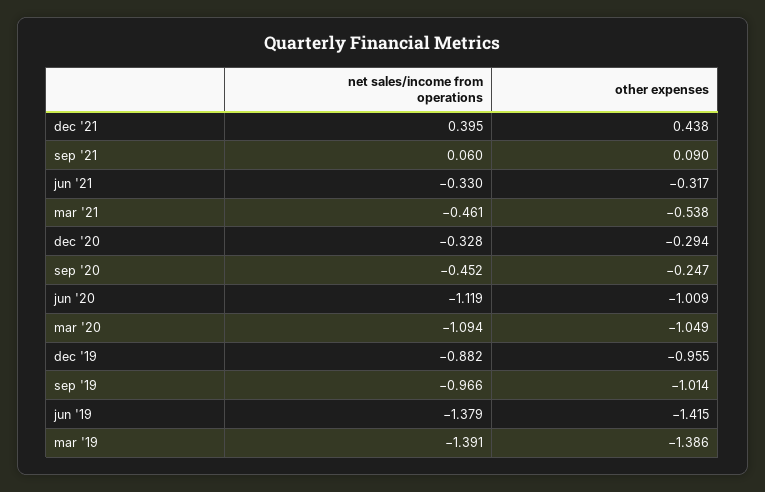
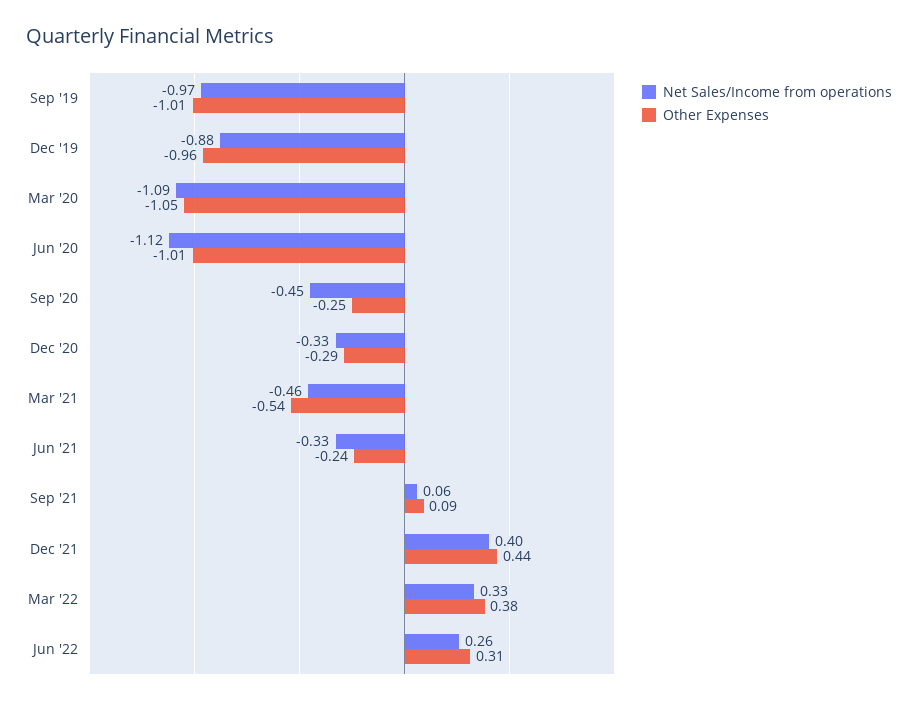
other expenses, jun '21: -0.317 -> -0.24
net sales/income from operations, jun '19: -1.379 -> none
other expenses, jun '19: -1.415 -> none
net sales/income from operations, mar '19: -1.391 -> none
other expenses, mar '19: -1.386 -> none
net sales/income from operations, Mar '22: none -> 0.33
other expenses, Mar '22: none -> 0.38
net sales/income from operations, Jun '22: none -> 0.26
other expenses, Jun '22: none -> 0.31

